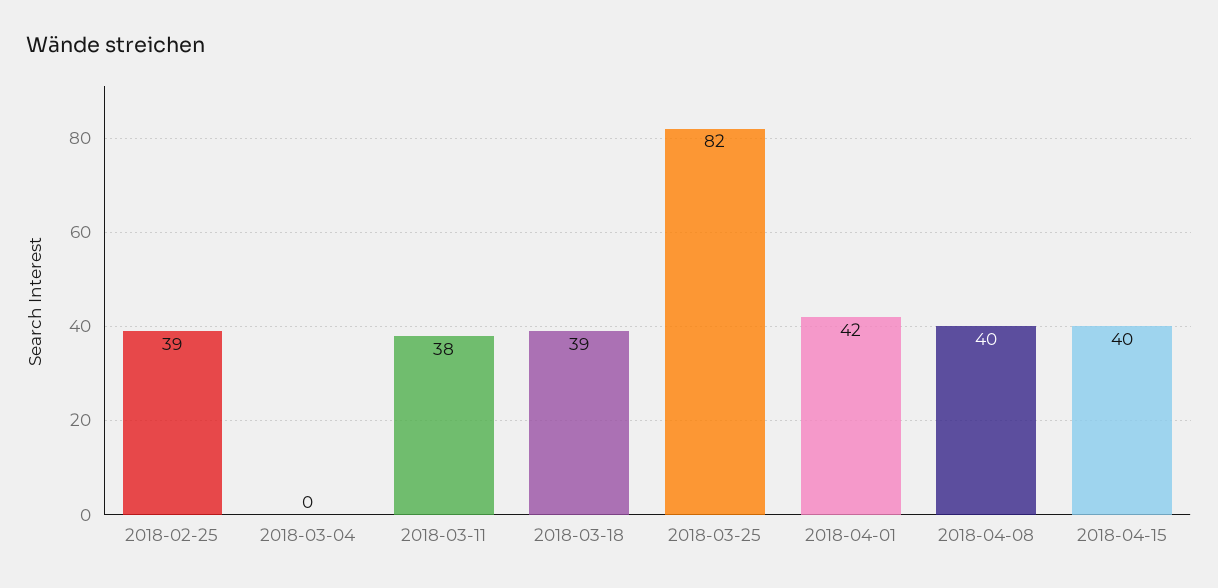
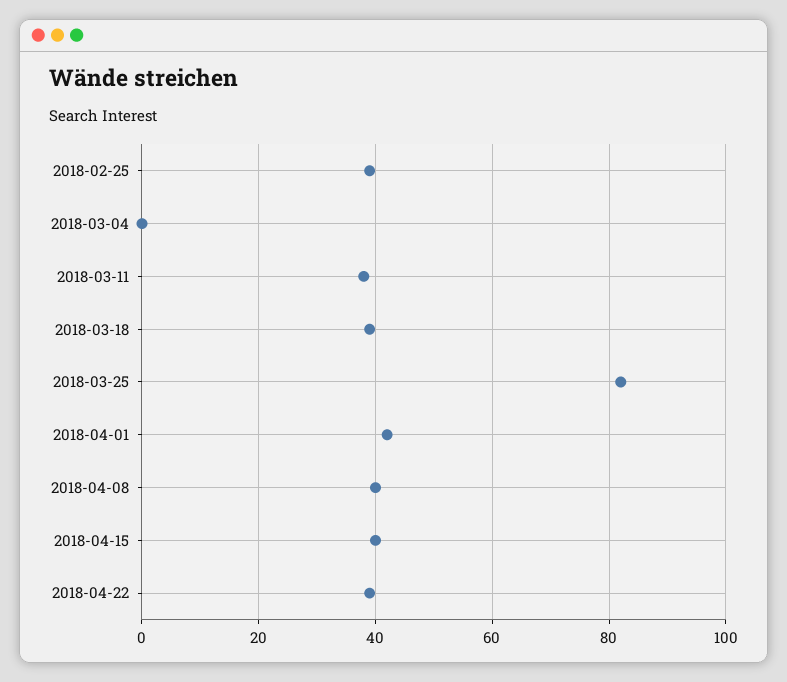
2018-04-22: none -> 40

